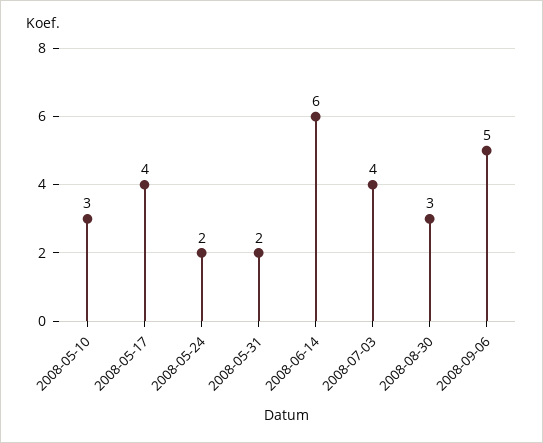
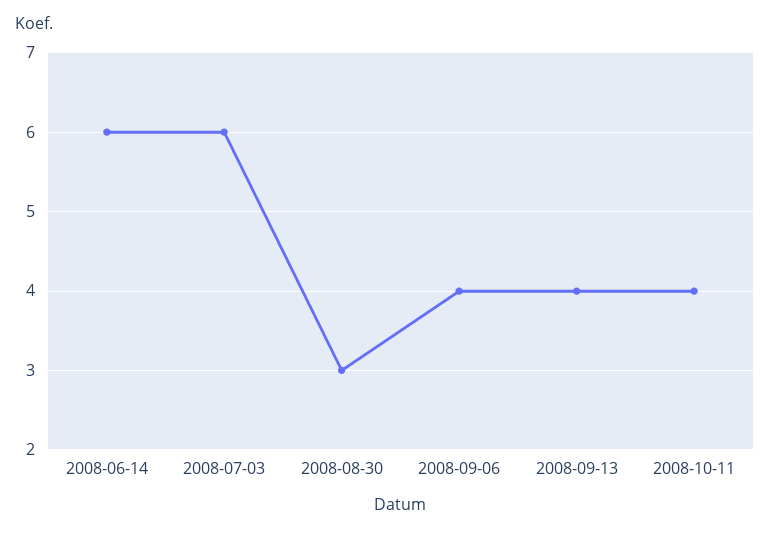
2008-05-10: 3 -> none
2008-05-17: 4 -> none
2008-05-24: 2 -> none
2008-05-31: 2 -> none
2008-07-03: 4 -> 6
2008-09-06: 5 -> 4
2008-09-13: none -> 4
2008-10-11: none -> 4

